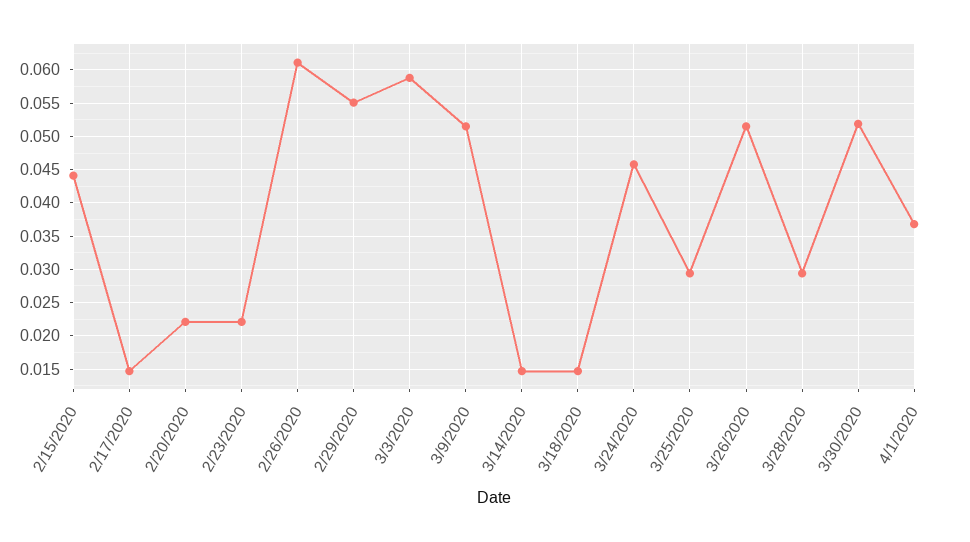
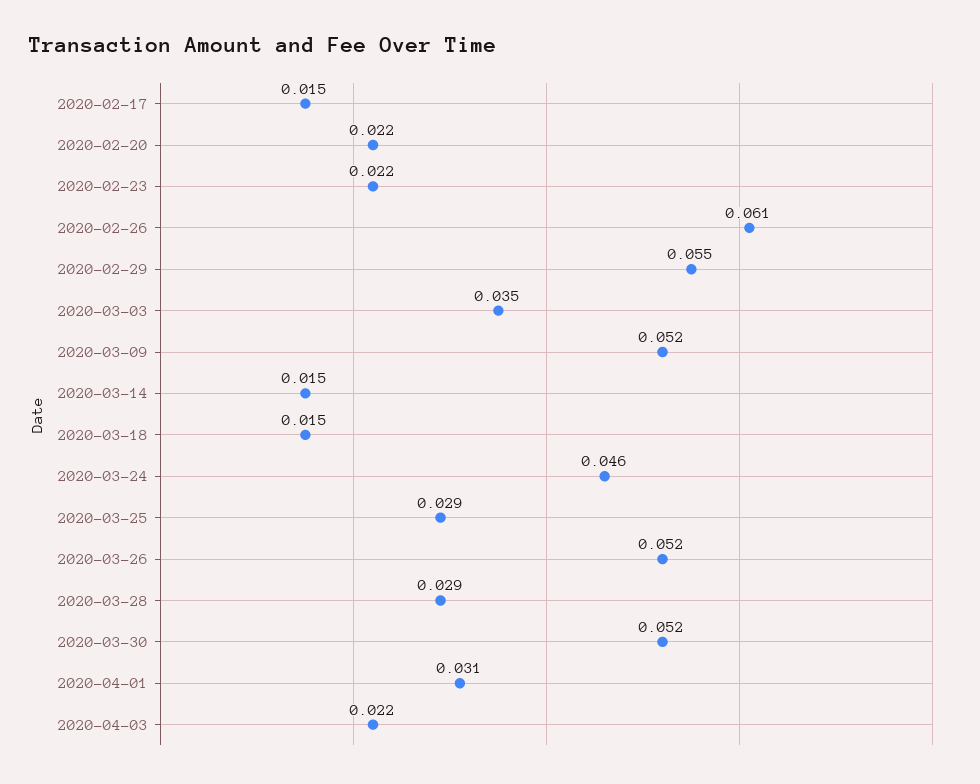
2/15/2020: 0.044 -> none
3/3/2020: 0.059 -> 0.035
4/1/2020: 0.037 -> 0.031
2020-04-03: none -> 0.022

